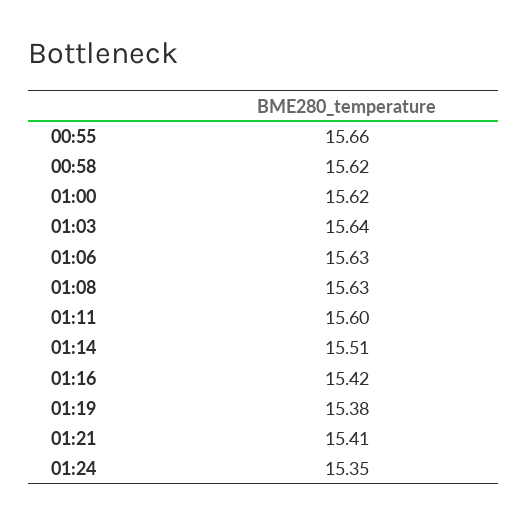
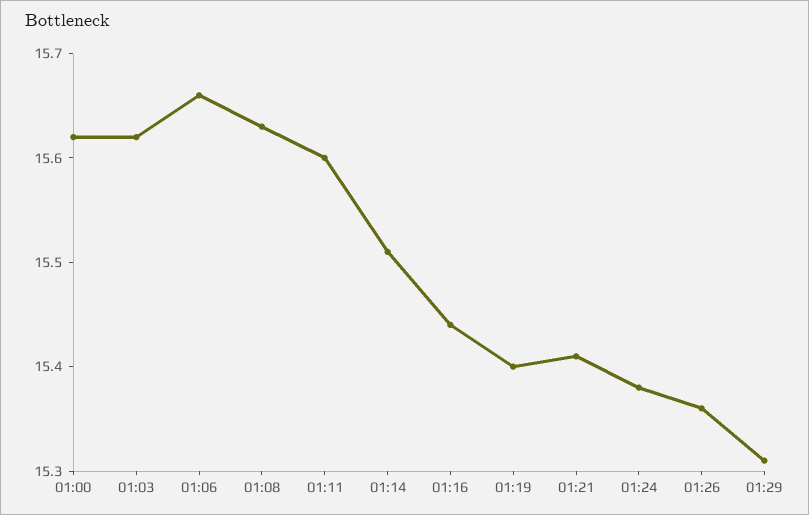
00:55: 15.66 -> none
00:58: 15.62 -> none
01:03: 15.64 -> 15.62
01:06: 15.63 -> 15.66
01:16: 15.42 -> 15.44
01:19: 15.38 -> 15.4
01:24: 15.35 -> 15.38
01:26: none -> 15.36
01:29: none -> 15.31

